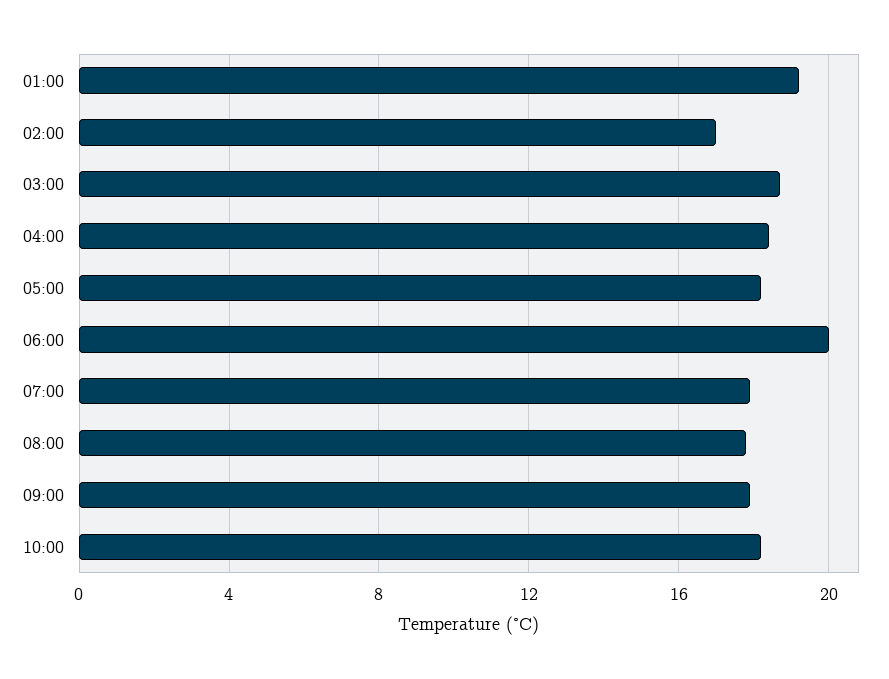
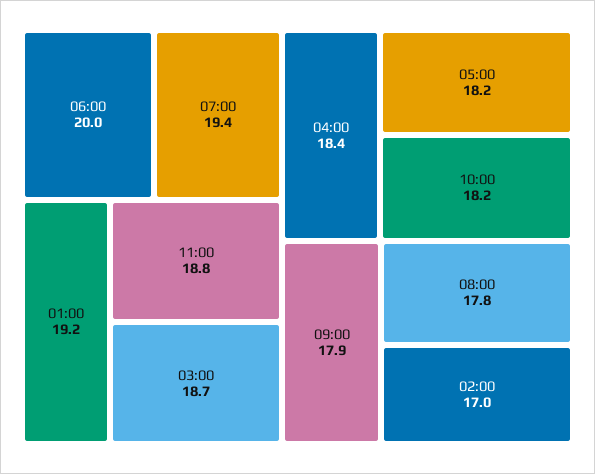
07:00: 18 -> 19.4
11:00: none -> 18.8

